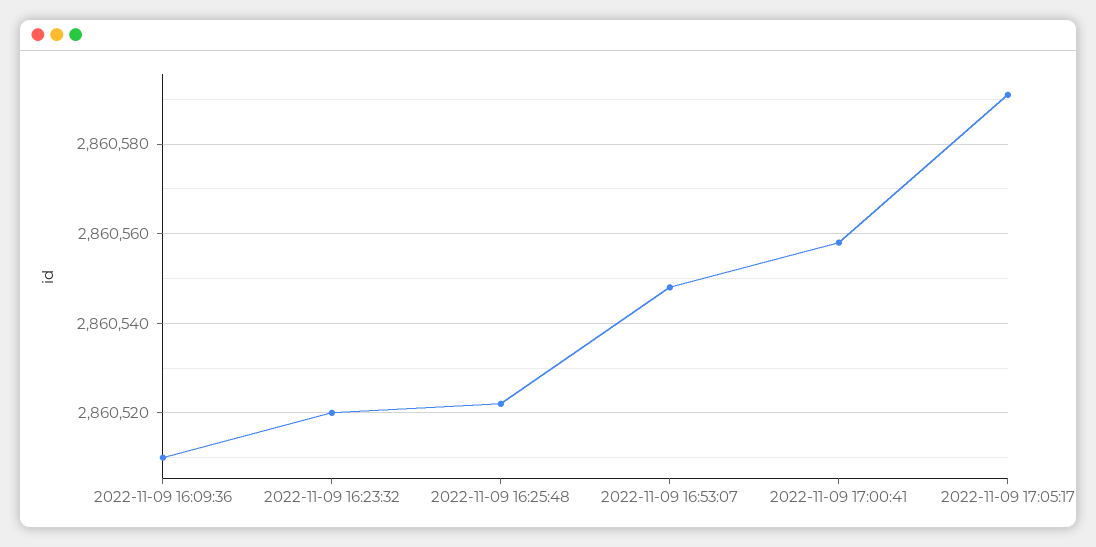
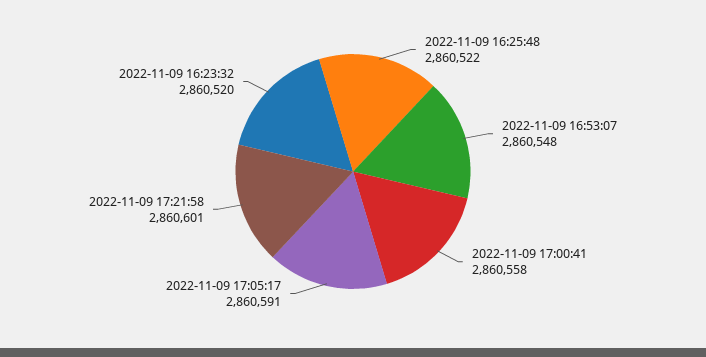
2022-11-09 16:09:36: 2860510 -> none
2022-11-09 17:21:58: none -> 2860601

